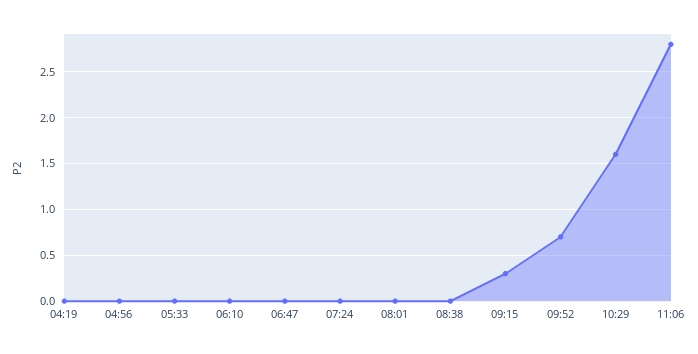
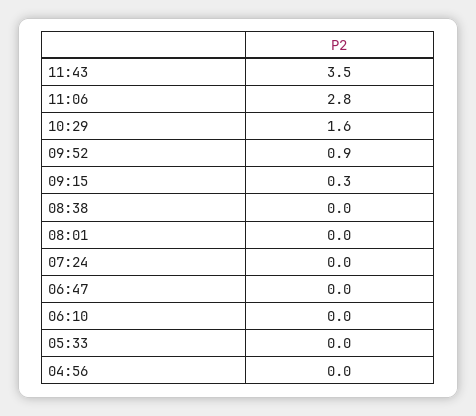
04:19: 0 -> none
09:52: 0.7 -> 0.9
11:43: none -> 3.5

